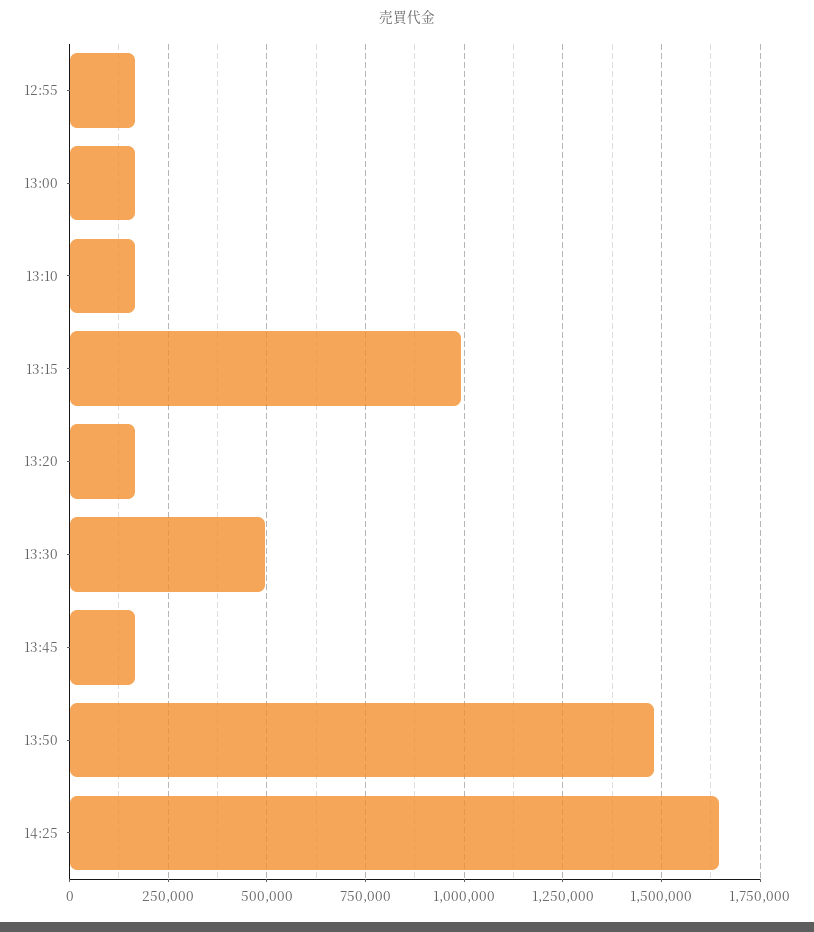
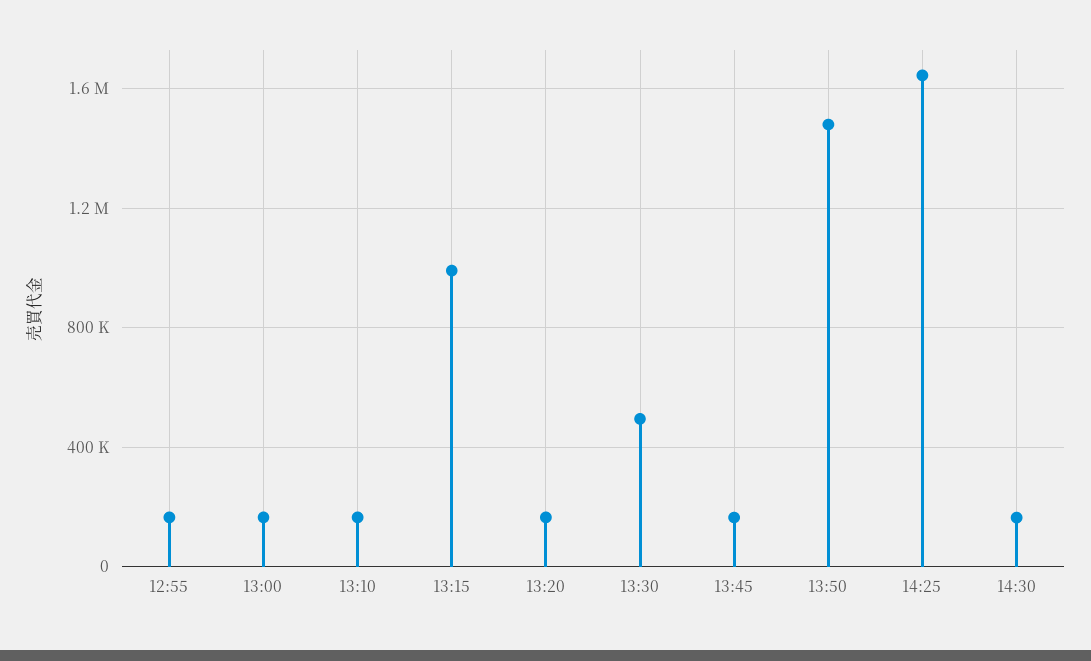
14:30: none -> 150000

